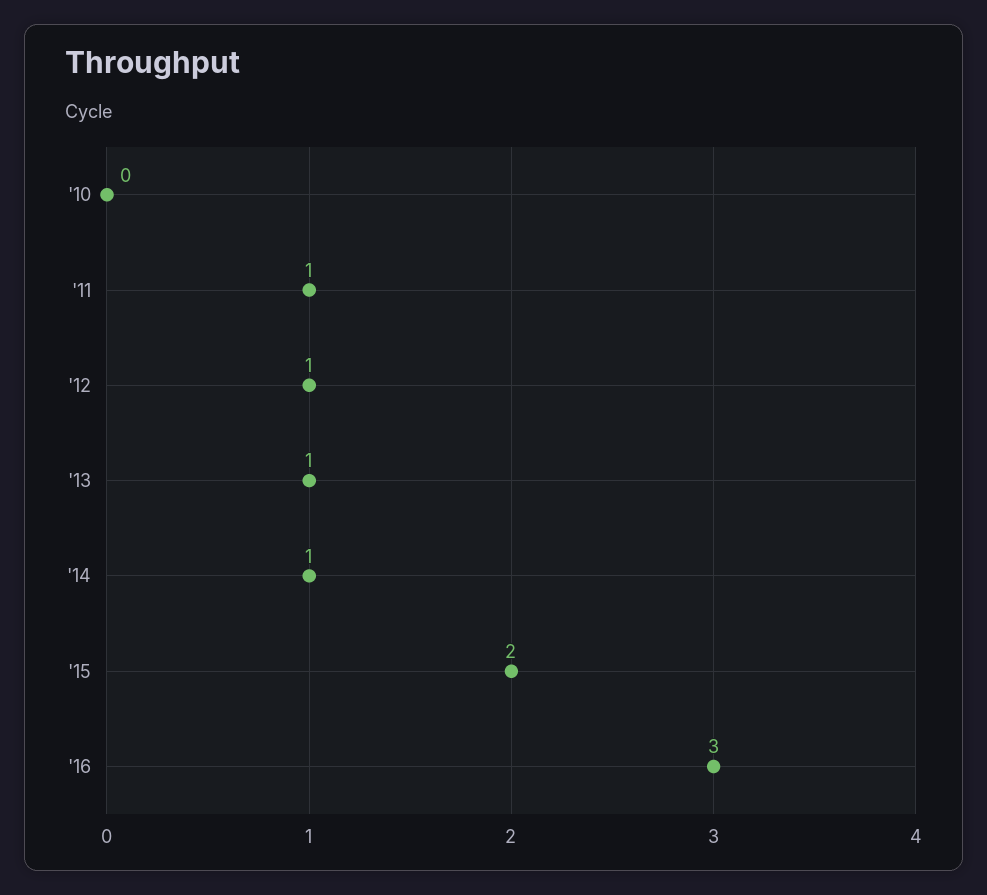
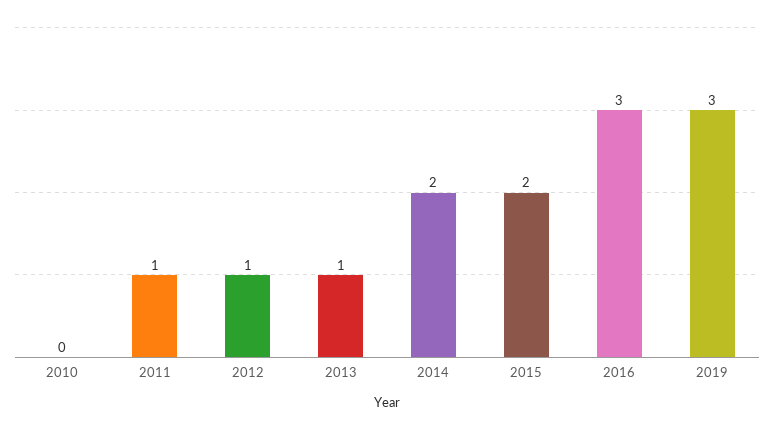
'14: 1 -> 2
2019: none -> 3

